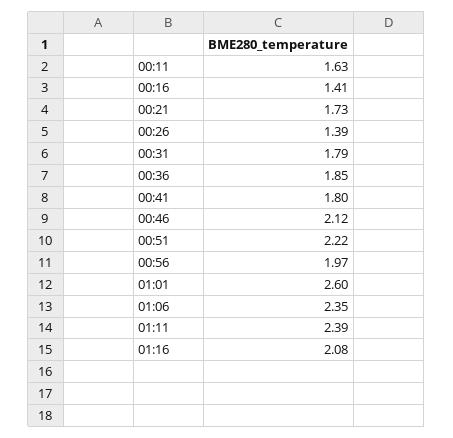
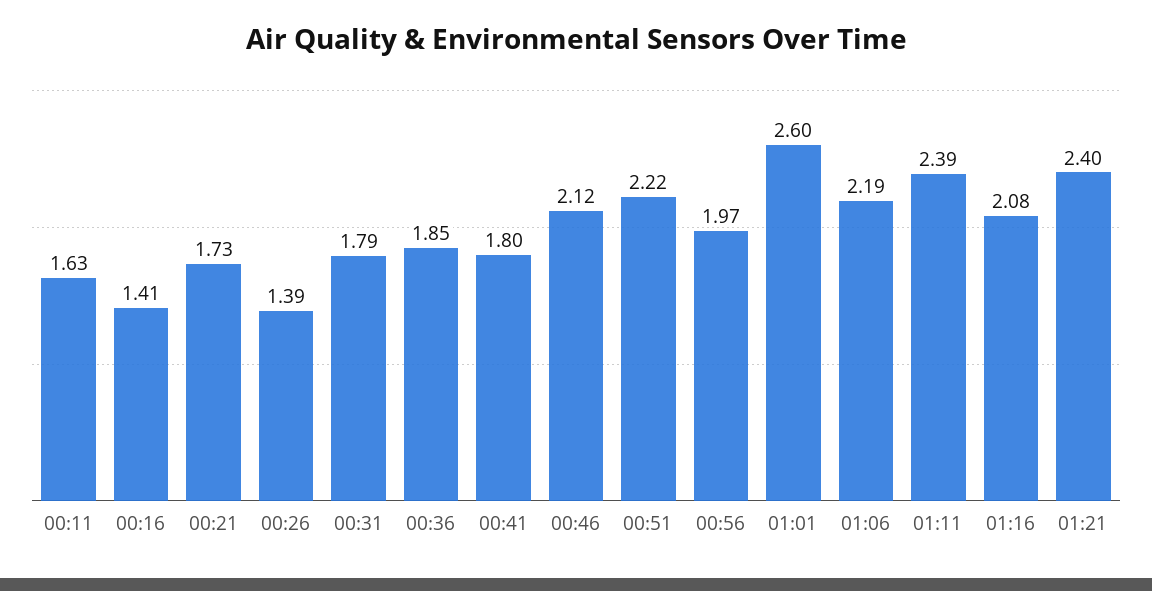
01:06: 2.35 -> 2.19
01:21: none -> 2.4

